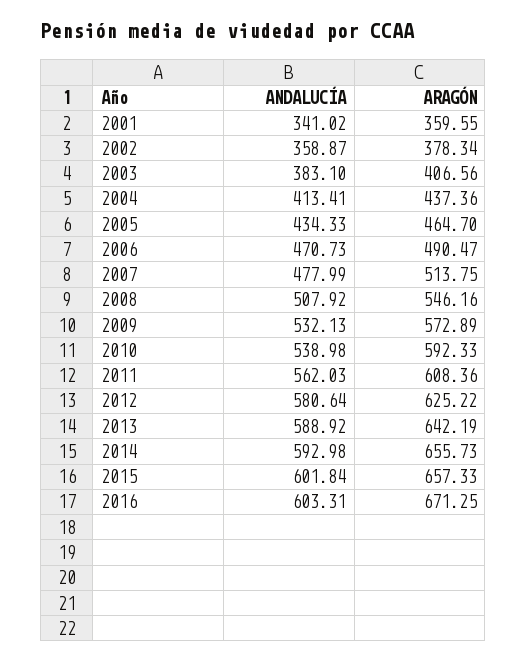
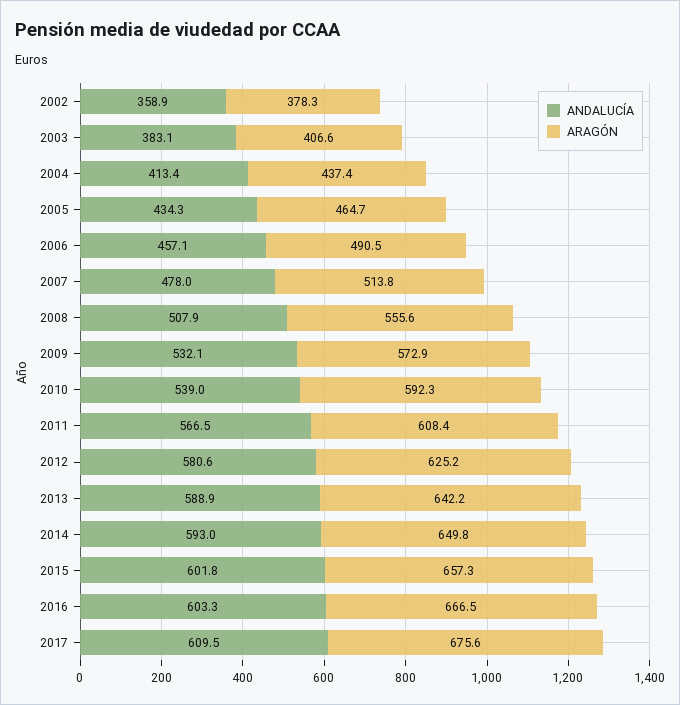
ANDALUCÍA, 2001: 341.02 -> none
ARAGÓN, 2001: 359.55 -> none
ANDALUCÍA, 2006: 470.73 -> 457.1
ARAGÓN, 2008: 546.16 -> 555.6
ANDALUCÍA, 2011: 562.03 -> 566.5
ARAGÓN, 2014: 655.73 -> 649.8
ARAGÓN, 2016: 671.25 -> 666.5
ANDALUCÍA, 2017: none -> 609.5
ARAGÓN, 2017: none -> 675.6

